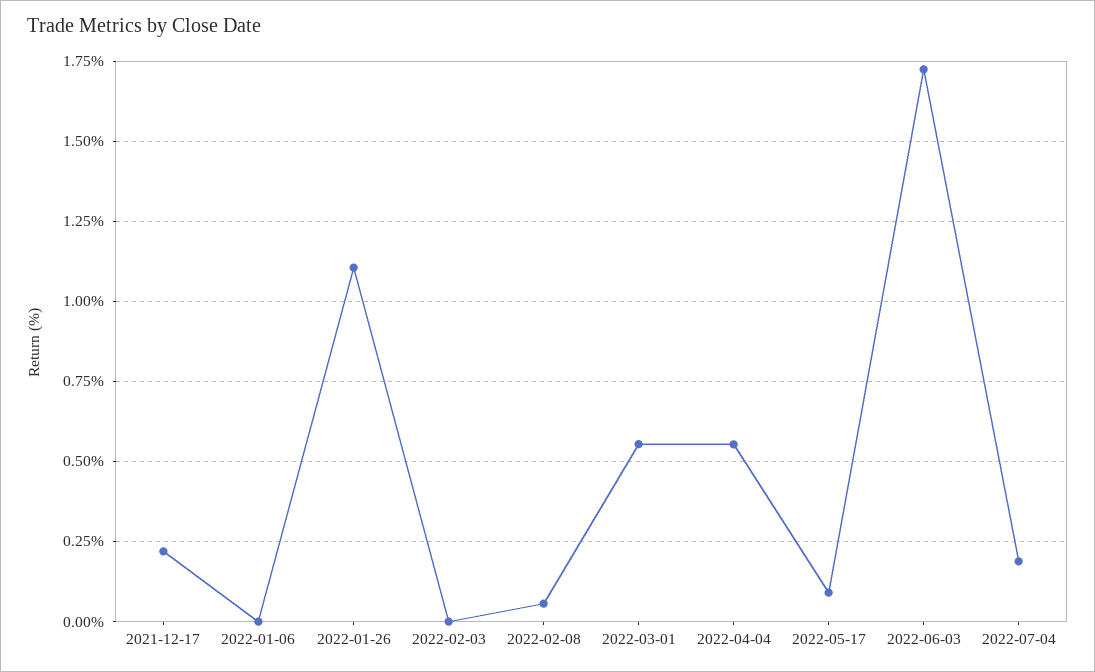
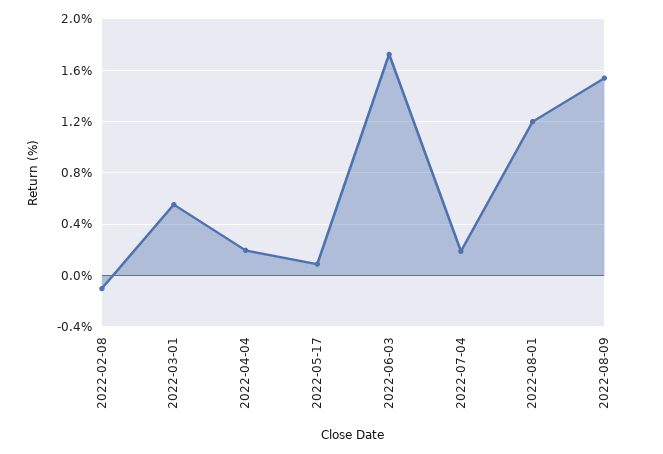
2021-12-17: 0.225 -> none
2022-01-06: 0 -> none
2022-01-26: 1.1 -> none
2022-02-03: 0 -> none
2022-02-08: 0.05 -> -0.1
2022-04-04: 0.55 -> 0.2
2022-08-01: none -> 1.2
2022-08-09: none -> 1.55

